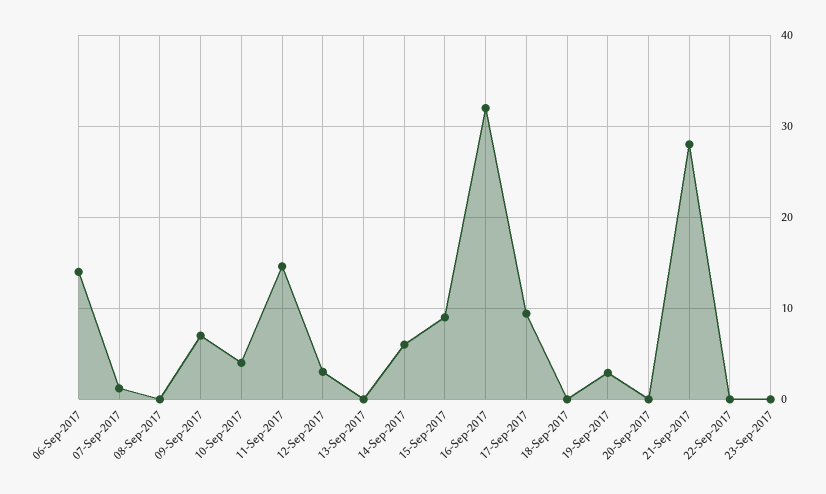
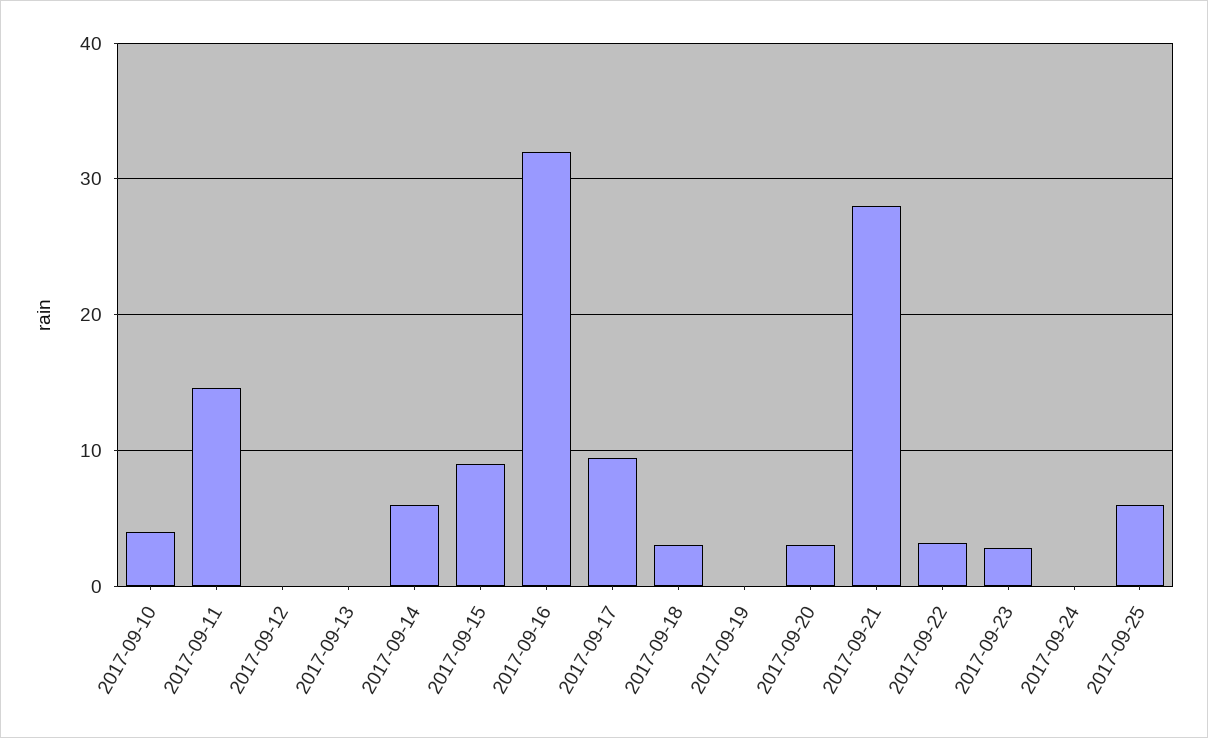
06-Sep-2017: 14 -> none
07-Sep-2017: 1 -> none
08-Sep-2017: 0 -> none
09-Sep-2017: 7 -> none
12-Sep-2017: 3 -> 0
18-Sep-2017: 0 -> 3
19-Sep-2017: 3 -> 0
20-Sep-2017: 0 -> 3
22-Sep-2017: 0 -> 3
23-Sep-2017: 0 -> 3
2017-09-24: none -> 0
2017-09-25: none -> 6

